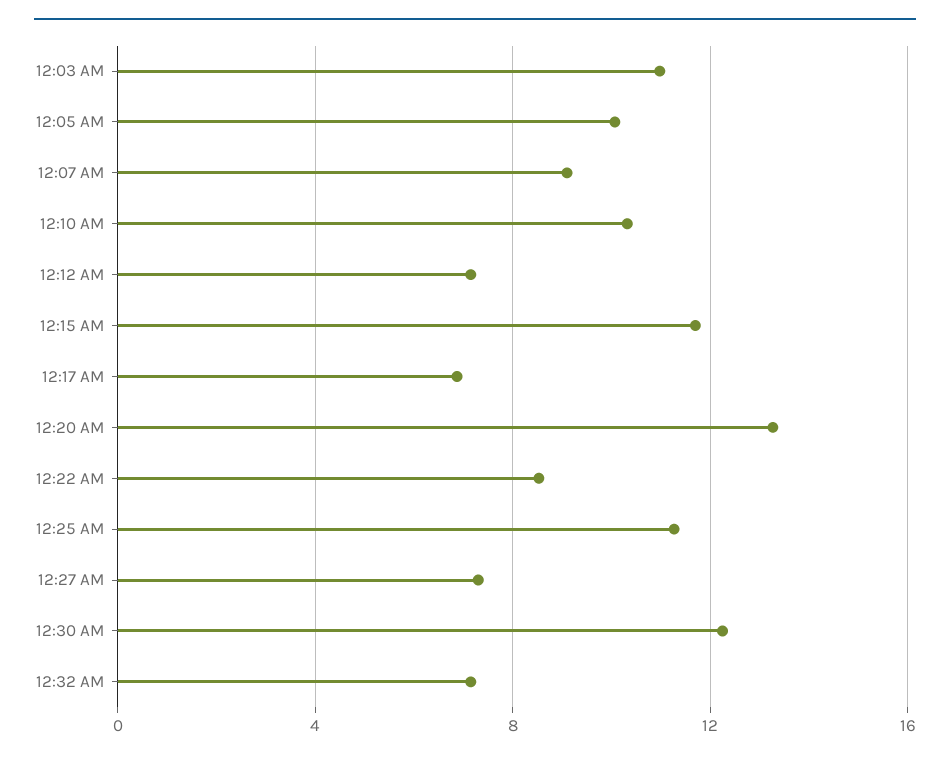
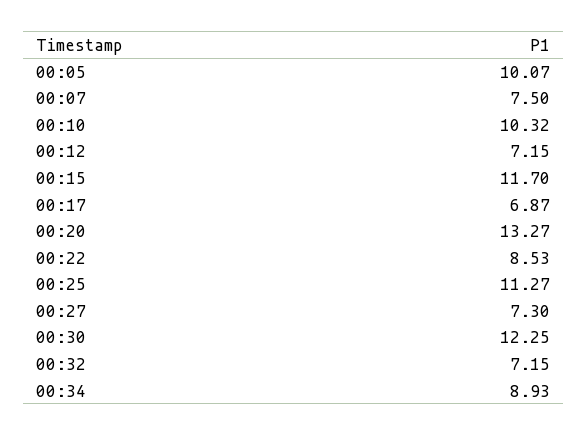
12:03 AM: 11 -> none
12:07 AM: 9 -> 7.5
00:34: none -> 8.93

